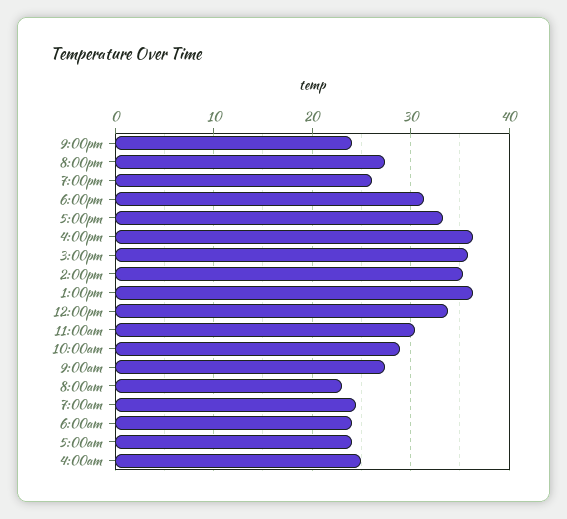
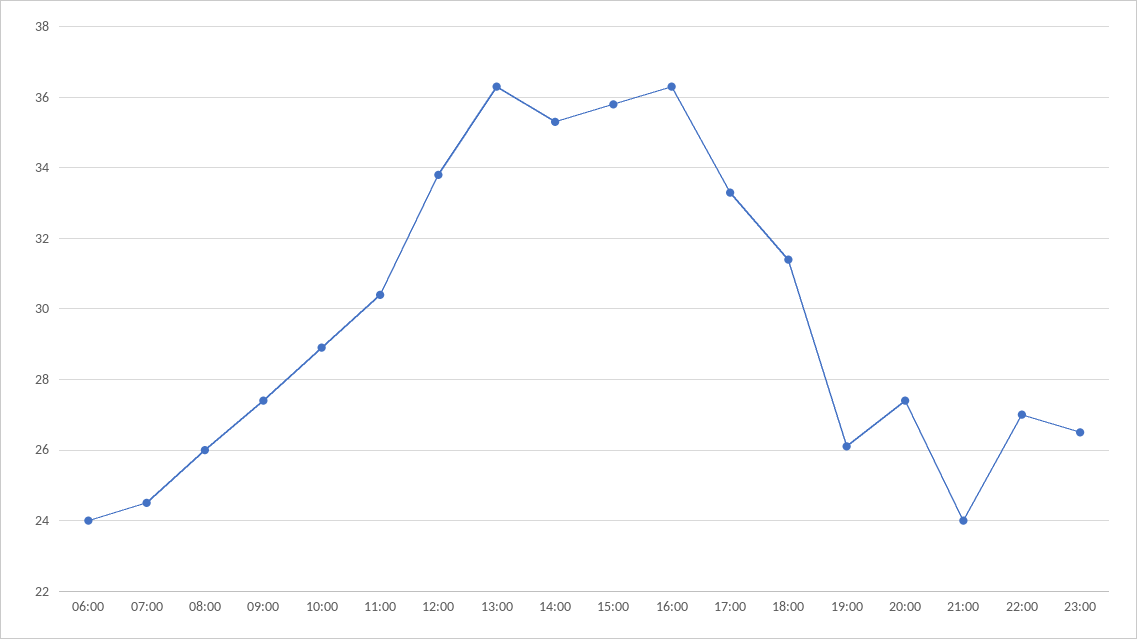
8:00am: 23 -> 26
5:00am: 24 -> none
4:00am: 25 -> none
22:00: none -> 27
23:00: none -> 26.5

